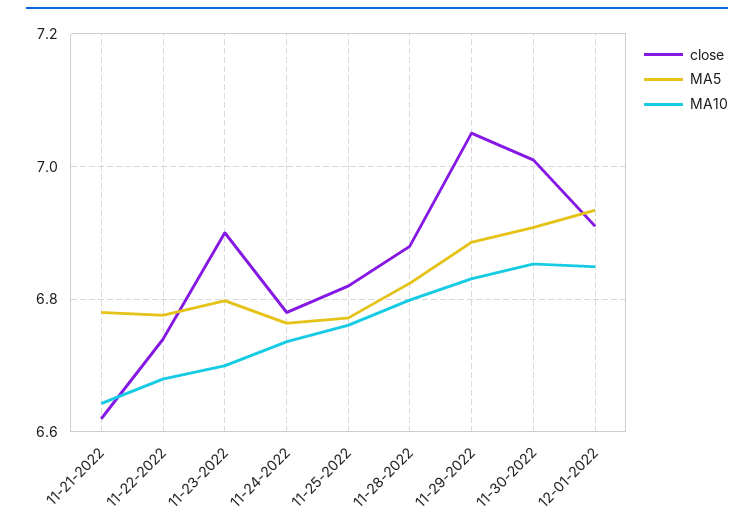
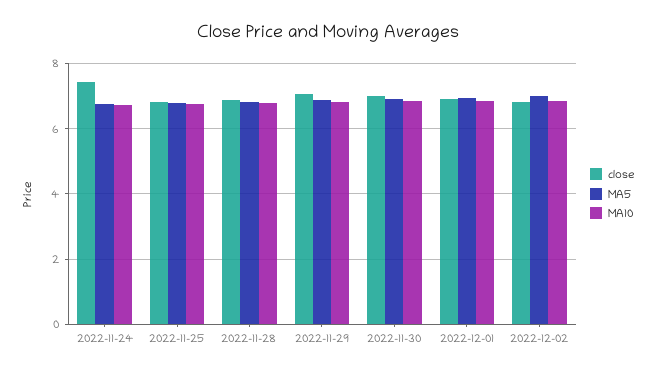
close, 11-21-2022: 6.62 -> none
MA5, 11-21-2022: 6.78 -> none
MA10, 11-21-2022: 6.64 -> none
close, 11-22-2022: 6.74 -> none
MA5, 11-22-2022: 6.78 -> none
MA10, 11-22-2022: 6.68 -> none
close, 11-23-2022: 6.9 -> none
MA5, 11-23-2022: 6.8 -> none
MA10, 11-23-2022: 6.7 -> none
close, 11-24-2022: 6.78 -> 7.4
close, 2022-12-02: none -> 6.8
MA5, 2022-12-02: none -> 7
MA10, 2022-12-02: none -> 6.8

